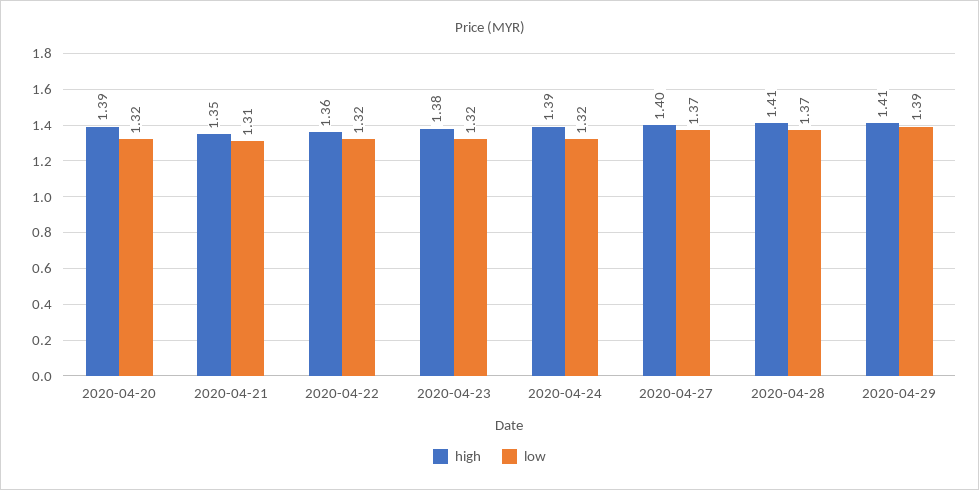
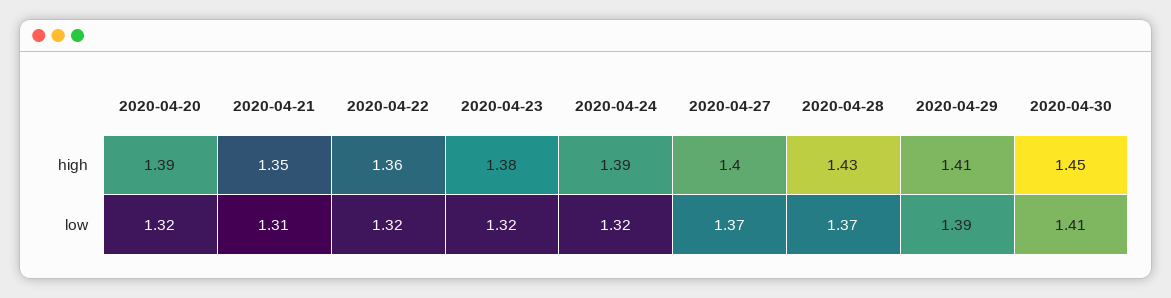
high, 2020-04-28: 1.41 -> 1.43
high, 2020-04-30: none -> 1.45
low, 2020-04-30: none -> 1.41

